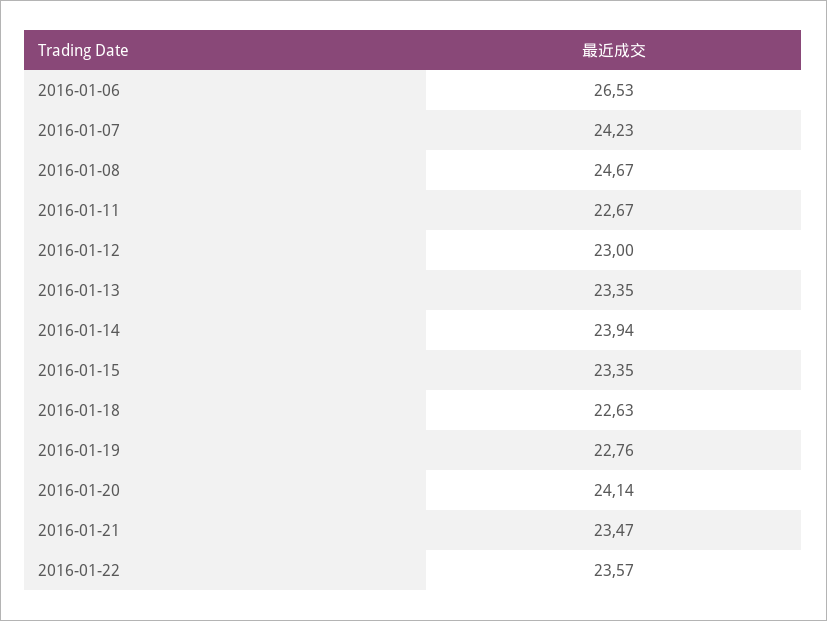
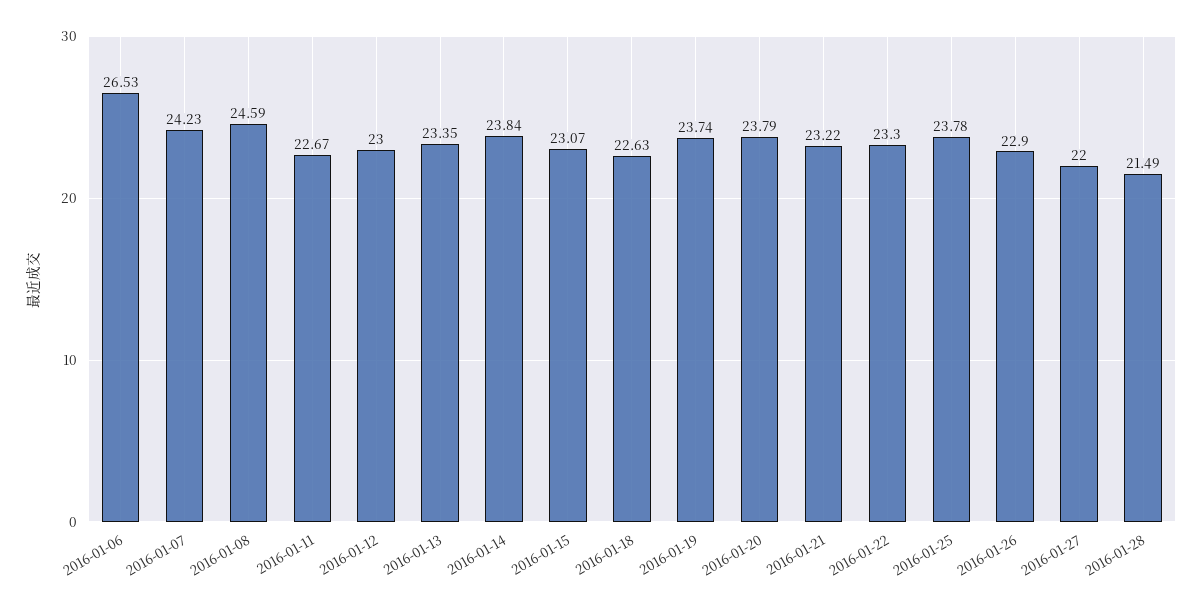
2016-01-08: 24.67 -> 24.59
2016-01-14: 23.94 -> 23.84
2016-01-15: 23.35 -> 23.07
2016-01-19: 22.76 -> 23.74
2016-01-20: 24.14 -> 23.79
2016-01-21: 23.47 -> 23.22
2016-01-22: 23.57 -> 23.3
2016-01-25: none -> 23.78
2016-01-26: none -> 22.9
2016-01-27: none -> 22
2016-01-28: none -> 21.49

